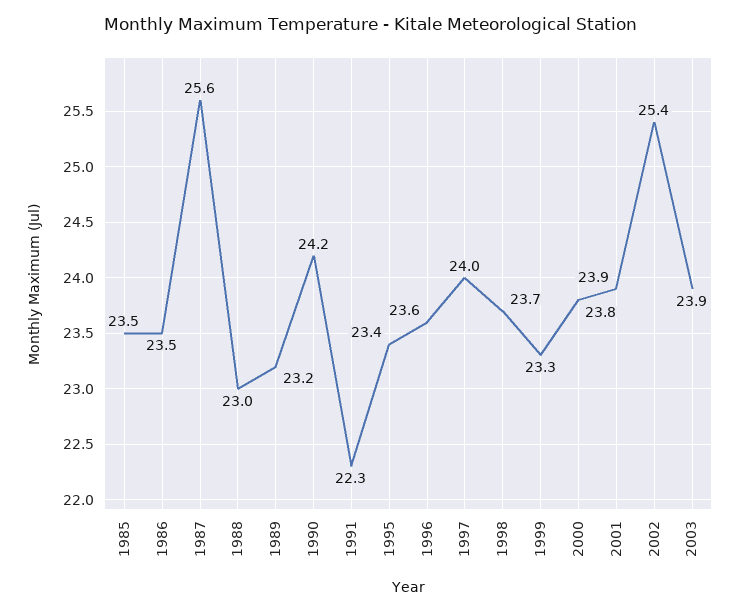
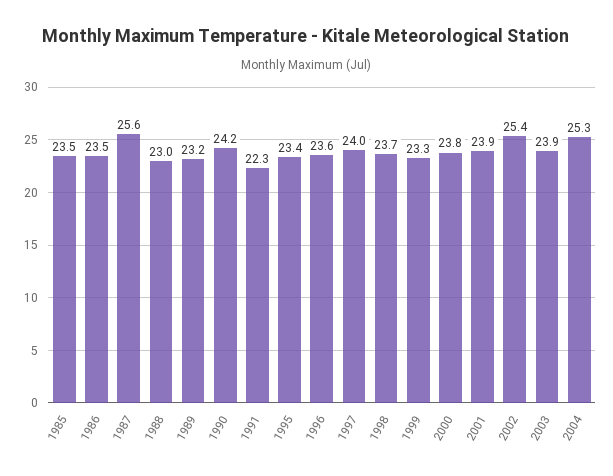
2004: none -> 25.3

